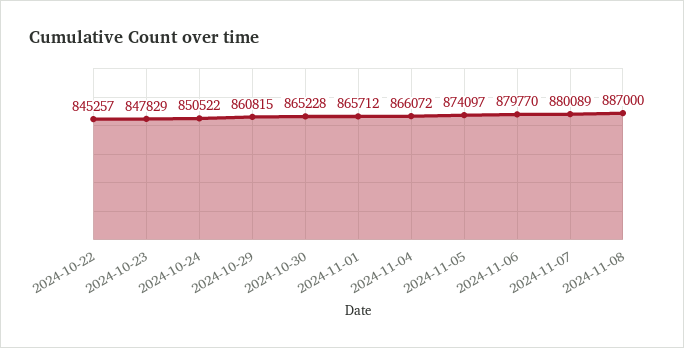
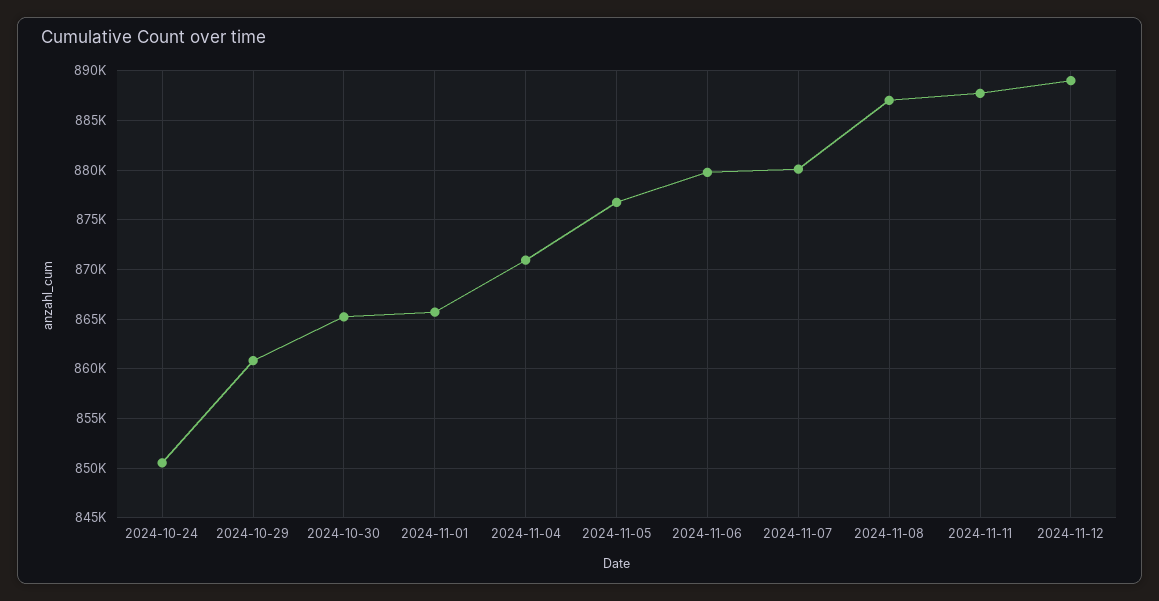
2024-10-22: 845257 -> none
2024-10-23: 847829 -> none
2024-11-04: 866072 -> 871000
2024-11-05: 874097 -> 877000
2024-11-11: none -> 888000
2024-11-12: none -> 889000

